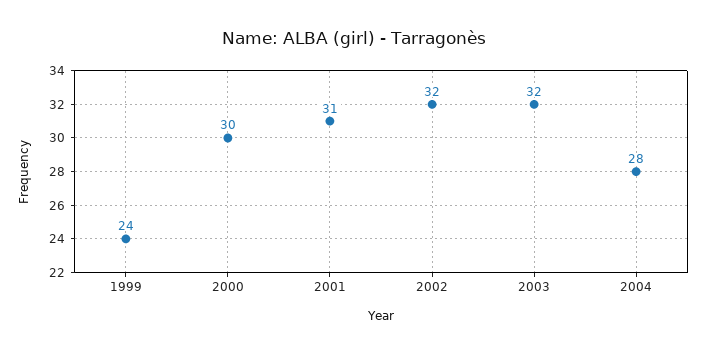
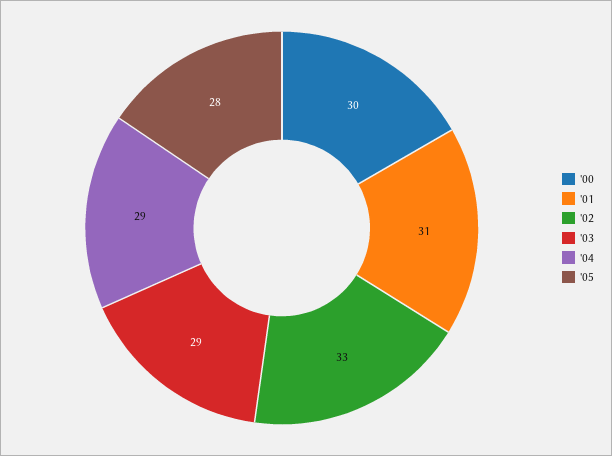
1999: 24 -> none
2002: 32 -> 33
2003: 32 -> 29
2004: 28 -> 29
'05: none -> 28

